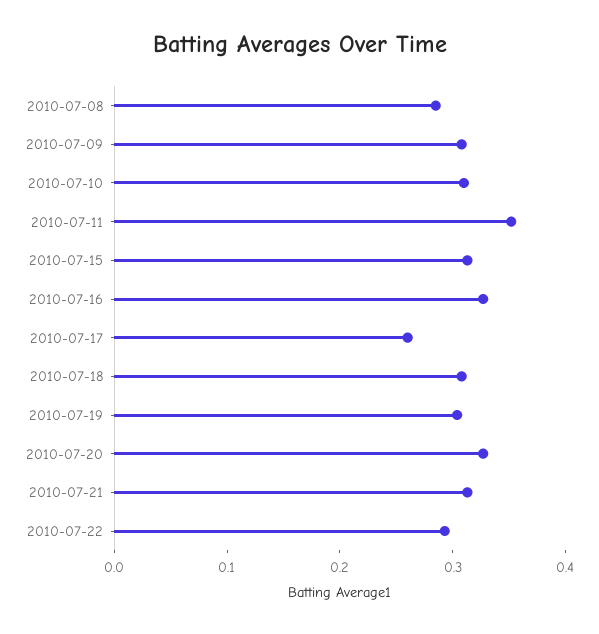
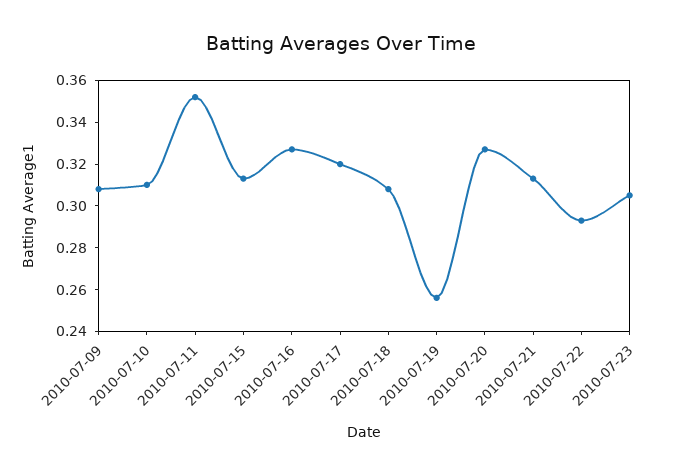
2010-07-08: 0.28 -> none
2010-07-17: 0.26 -> 0.32
2010-07-19: 0.3 -> 0.255
2010-07-23: none -> 0.305

